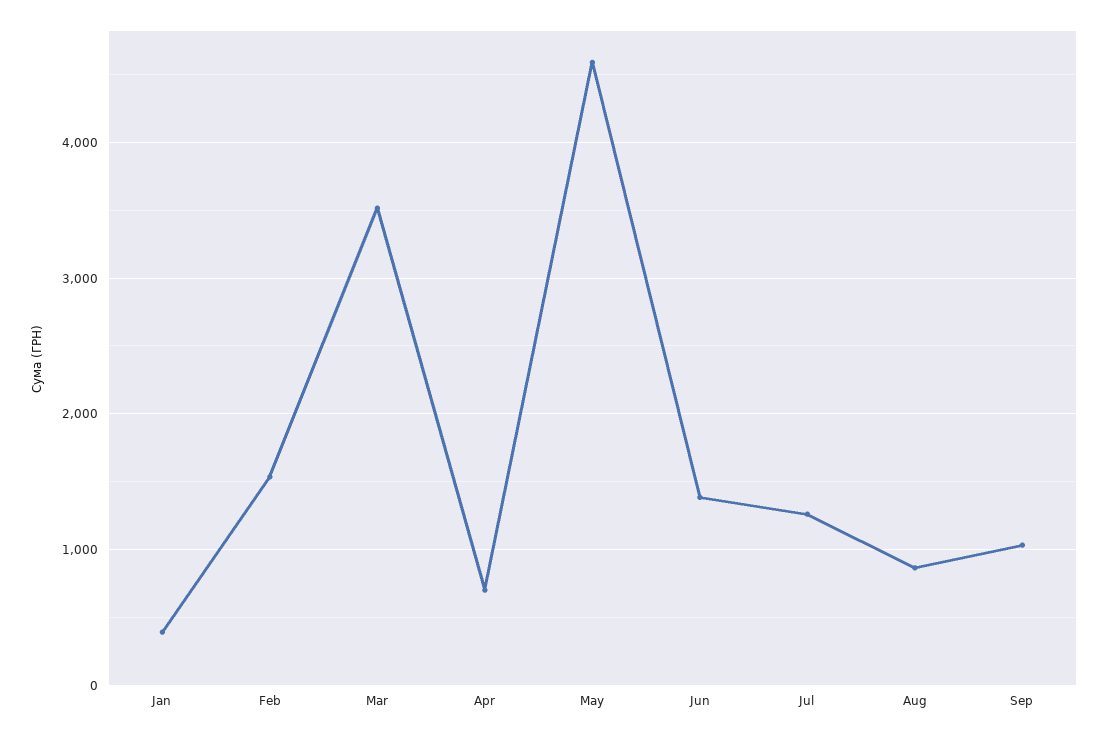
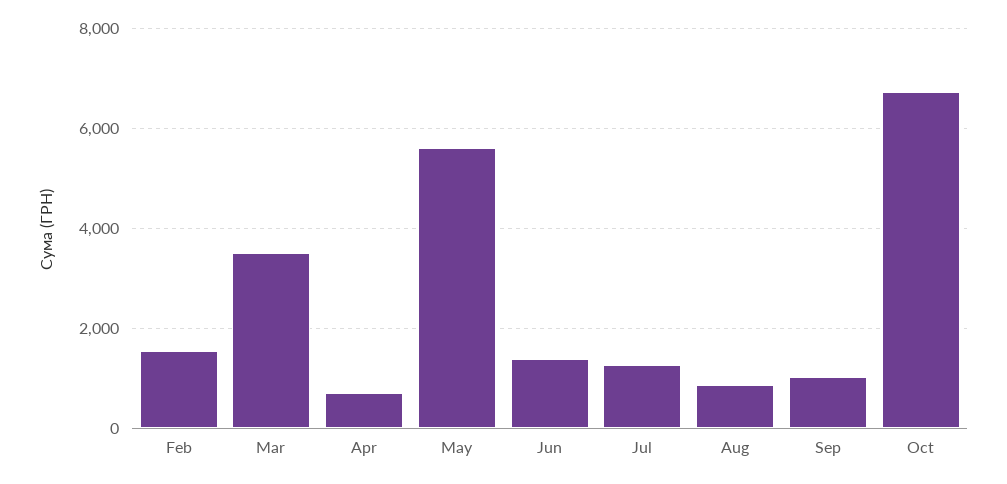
Jan: 400 -> none
May: 4600 -> 5600
Oct: none -> 6800

